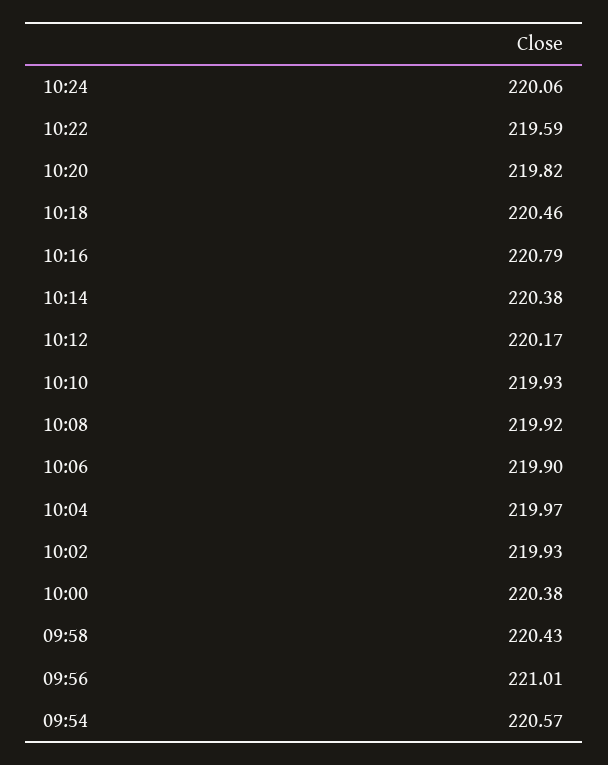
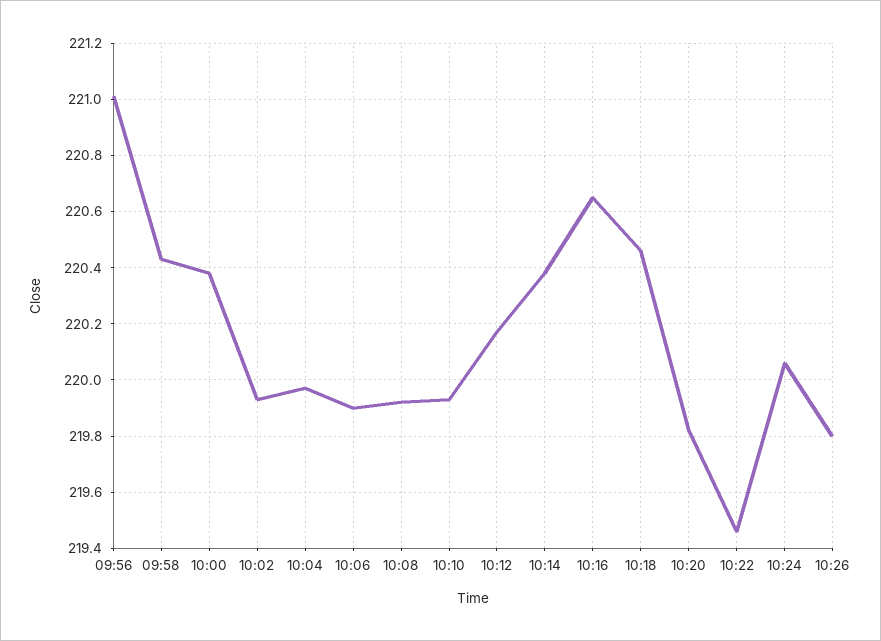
10:22: 219.59 -> 219.45
10:16: 220.79 -> 220.65
09:54: 220.57 -> none
10:26: none -> 219.8

